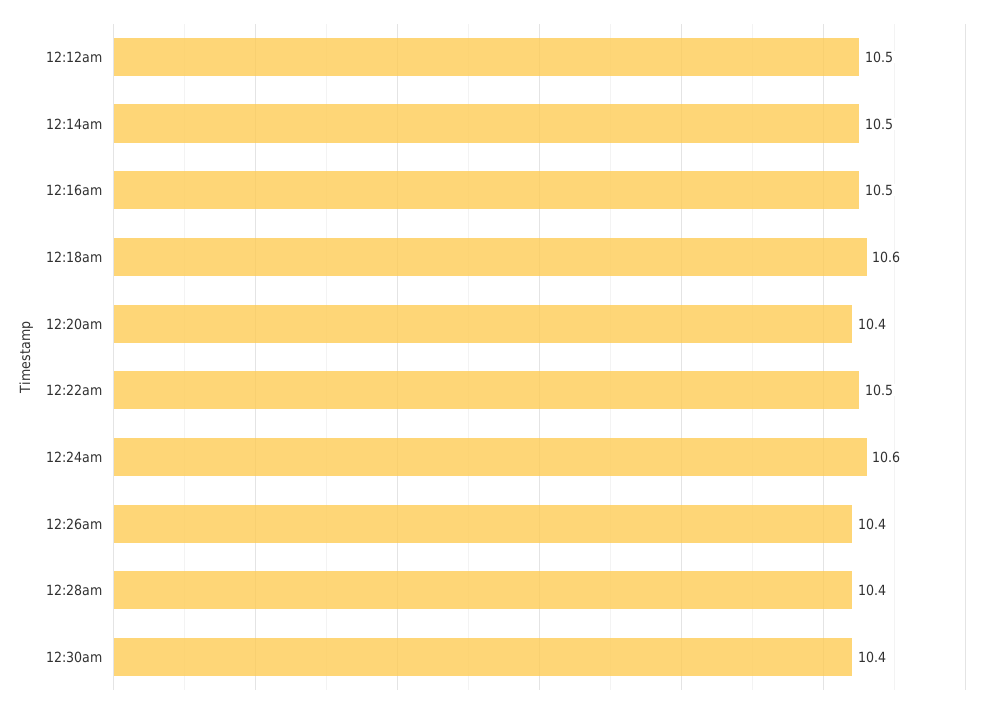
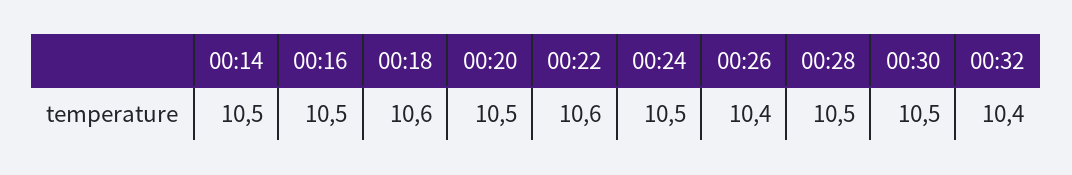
12:12am: 10.5 -> none
12:20am: 10.4 -> 10.5
12:22am: 10.5 -> 10.6
12:24am: 10.6 -> 10.5
12:28am: 10.4 -> 10.5
12:30am: 10.4 -> 10.5
00:32: none -> 10.4

